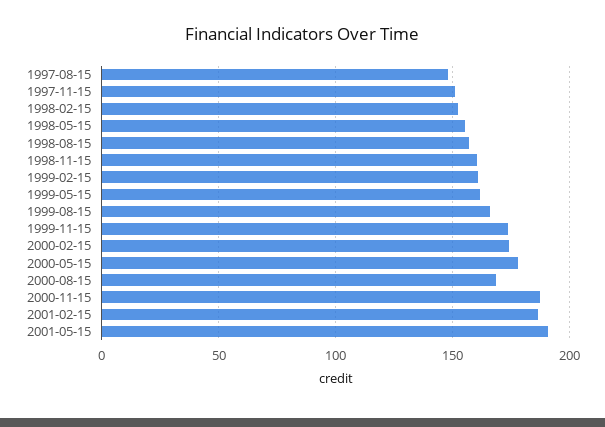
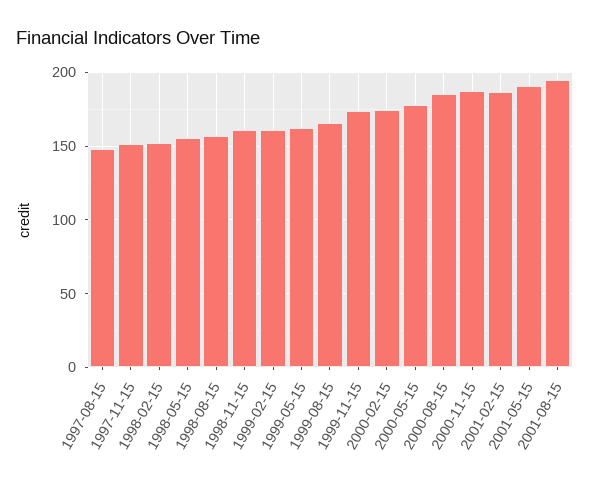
2000-08-15: 170 -> 185
2001-08-15: none -> 195

